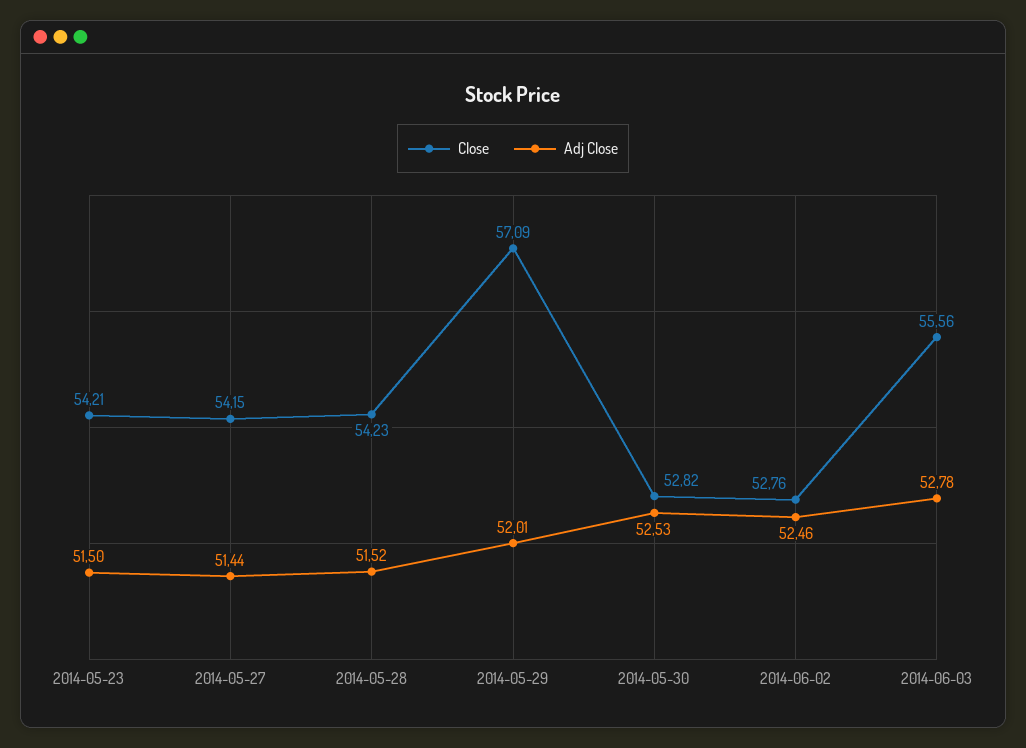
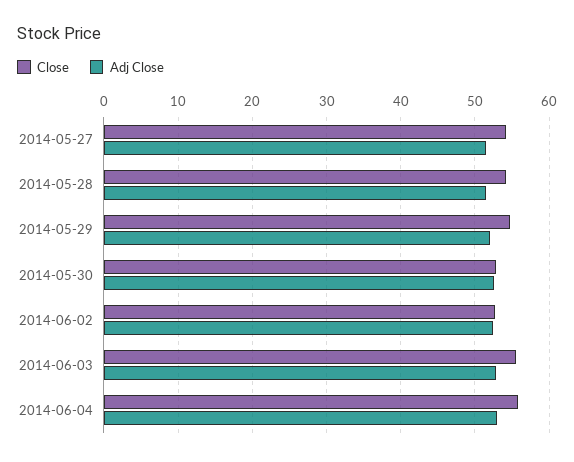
Close, 2014-05-23: 54.21 -> none
Adj Close, 2014-05-23: 51.5 -> none
Close, 2014-05-29: 57.09 -> 55
Close, 2014-06-04: none -> 56
Adj Close, 2014-06-04: none -> 53

